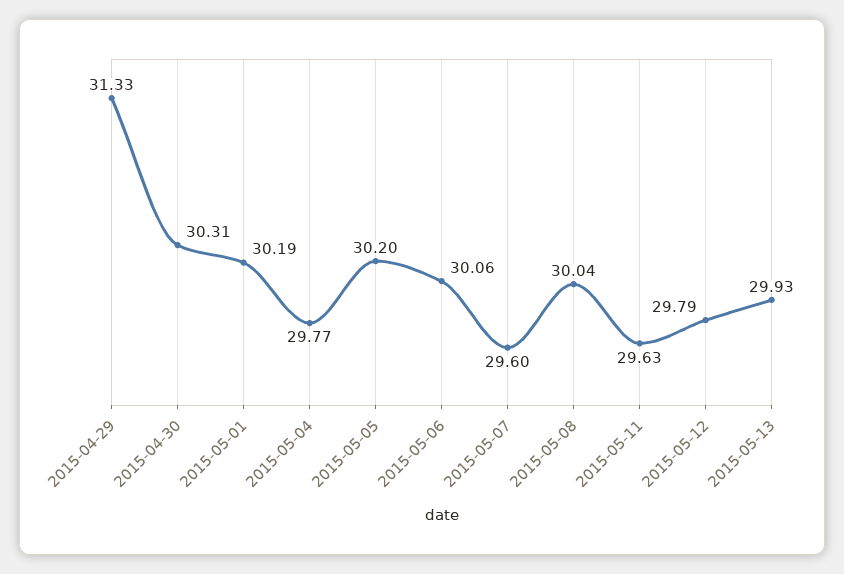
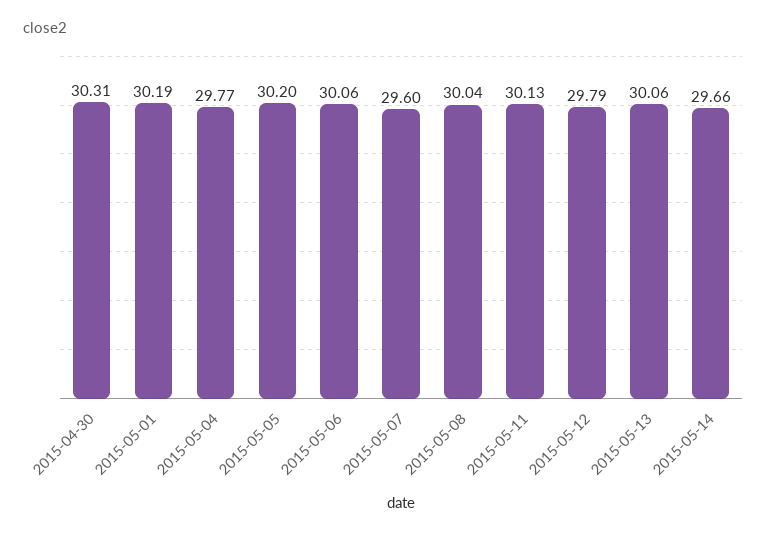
2015-04-29: 31.33 -> none
2015-05-11: 29.63 -> 30.13
2015-05-13: 29.93 -> 30.06
2015-05-14: none -> 29.66

